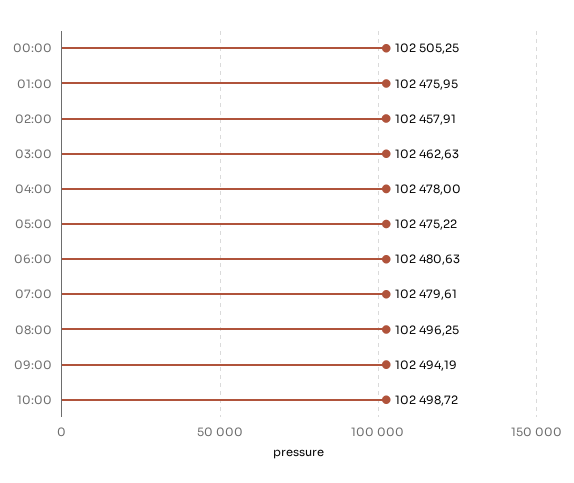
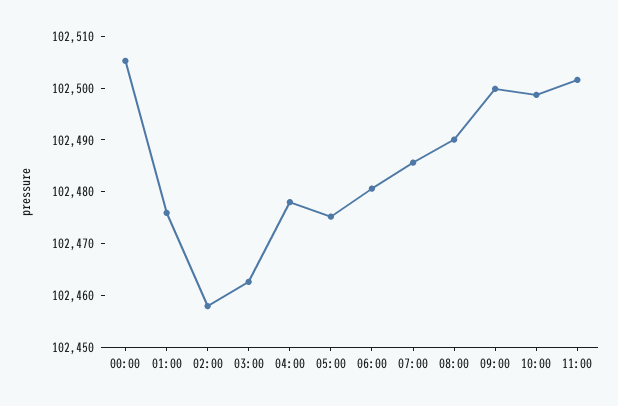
07:00: 102479.61 -> 102486
08:00: 102496.25 -> 102490
09:00: 102494.19 -> 102500
11:00: none -> 102502

